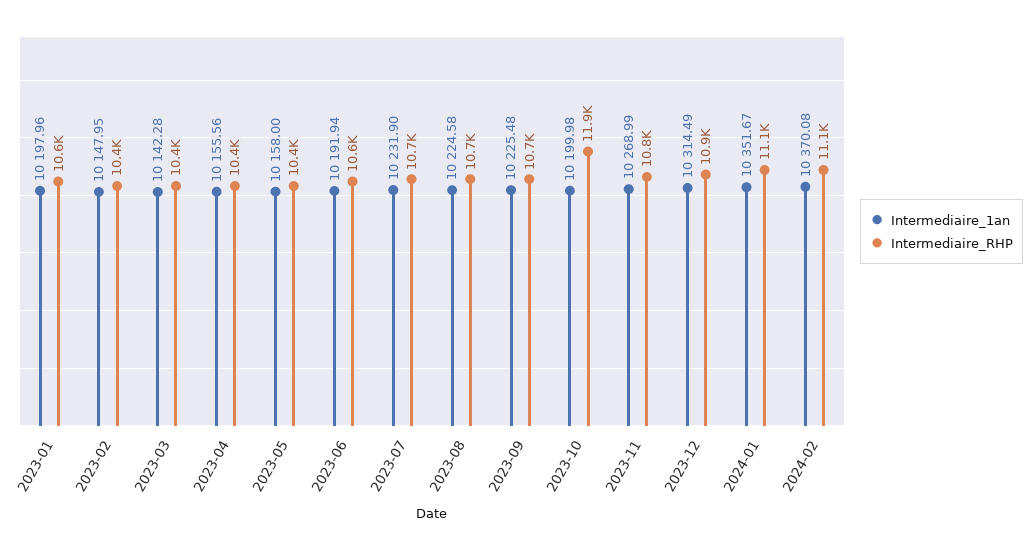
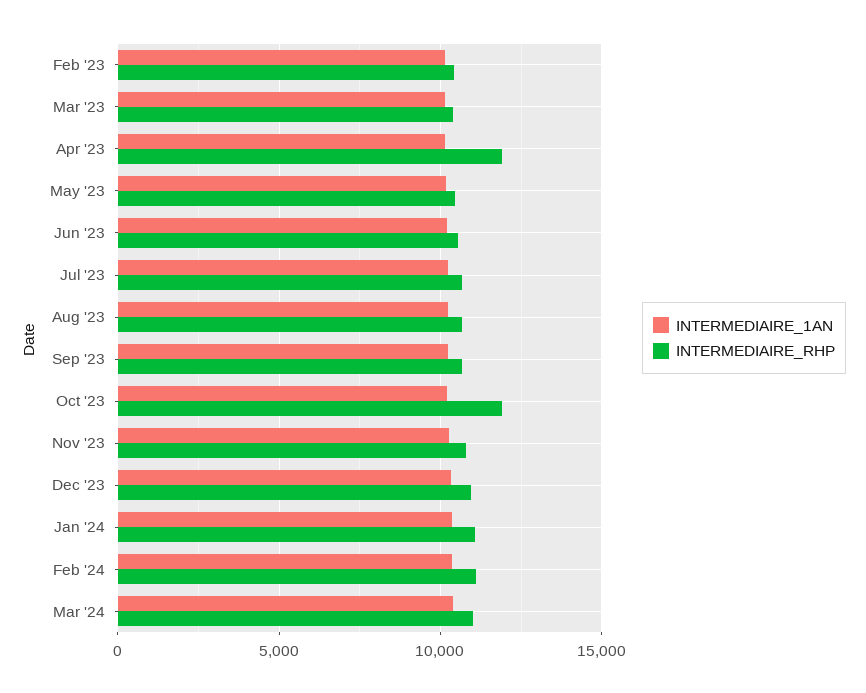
Intermediaire_1an, 2023-01: 10197.96 -> none
Intermediaire_RHP, 2023-01: 10600 -> none
Intermediaire_RHP, 2023-04: 10400 -> 12000
Intermediaire_1an, Mar '24: none -> 10500
Intermediaire_RHP, Mar '24: none -> 11000

